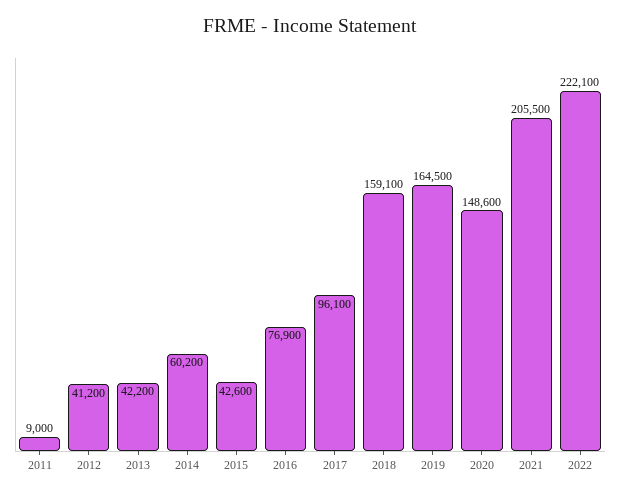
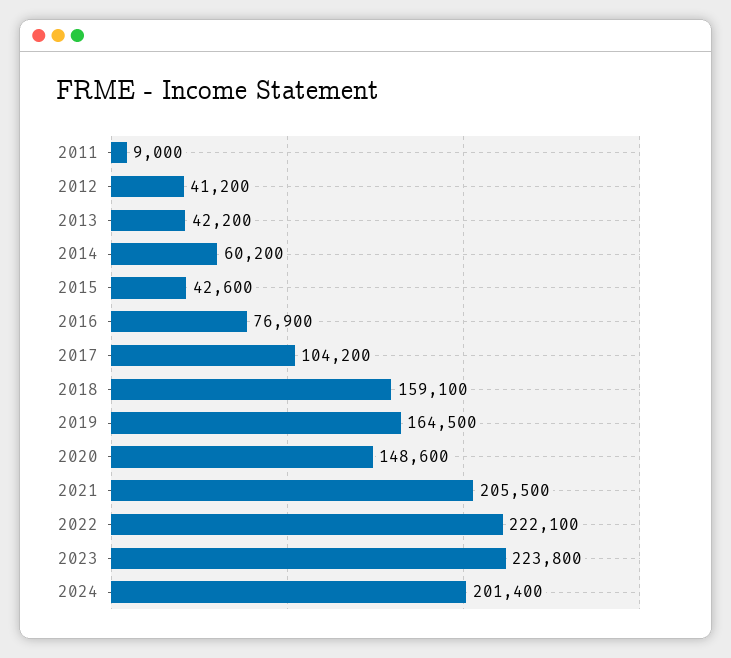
2017: 96100 -> 104200
2023: none -> 223800
2024: none -> 201400

